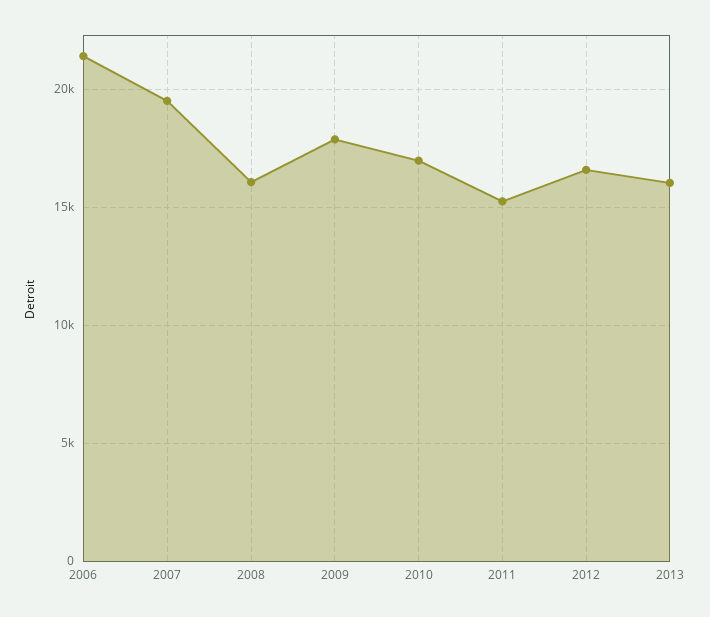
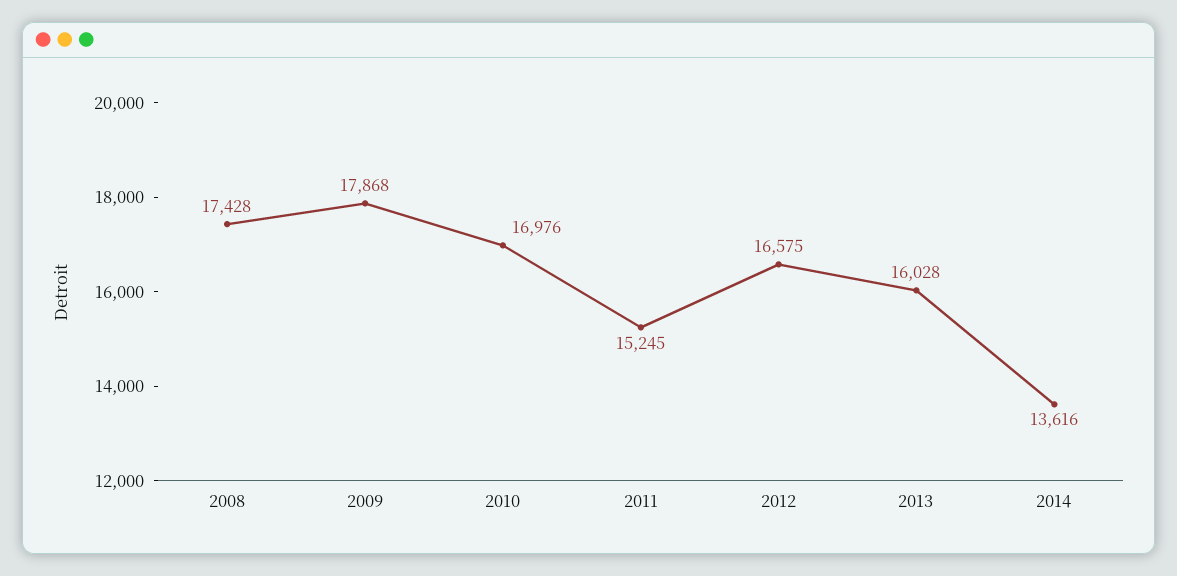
2006: 21500 -> none
2007: 19500 -> none
2008: 16000 -> 17428
2014: none -> 13616

